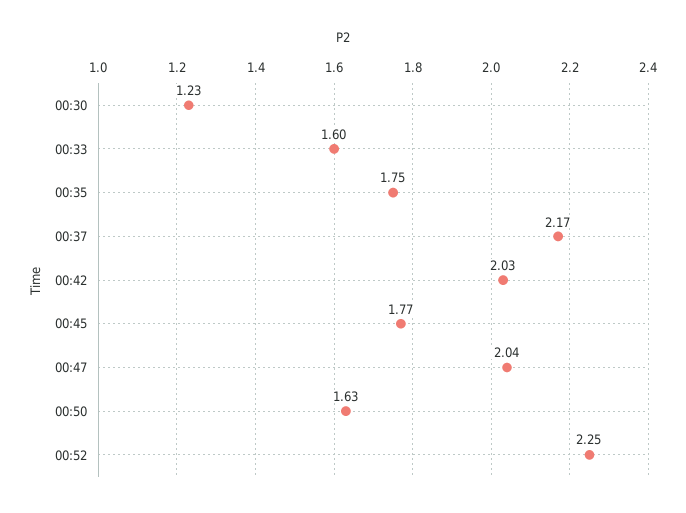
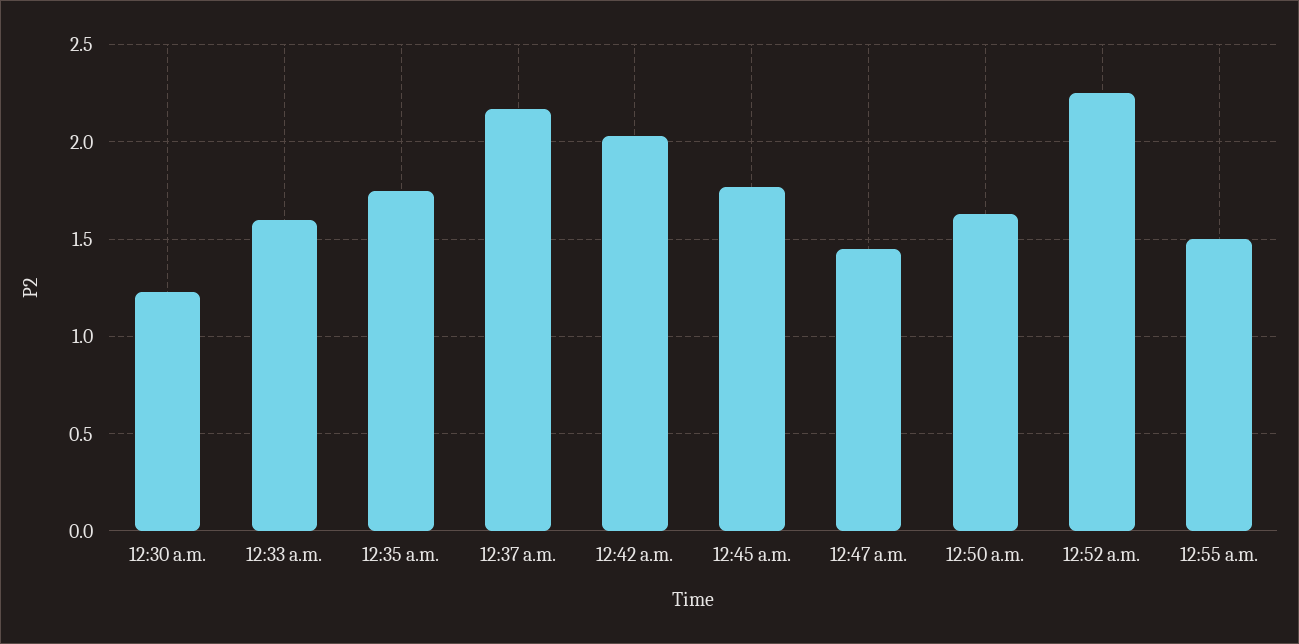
00:47: 2.04 -> 1.45
12:55 a.m.: none -> 1.5

